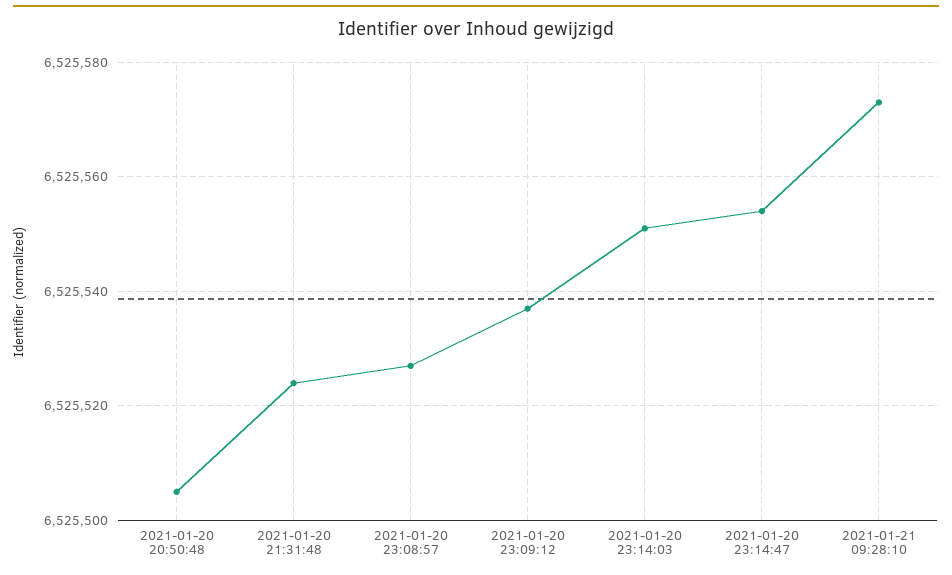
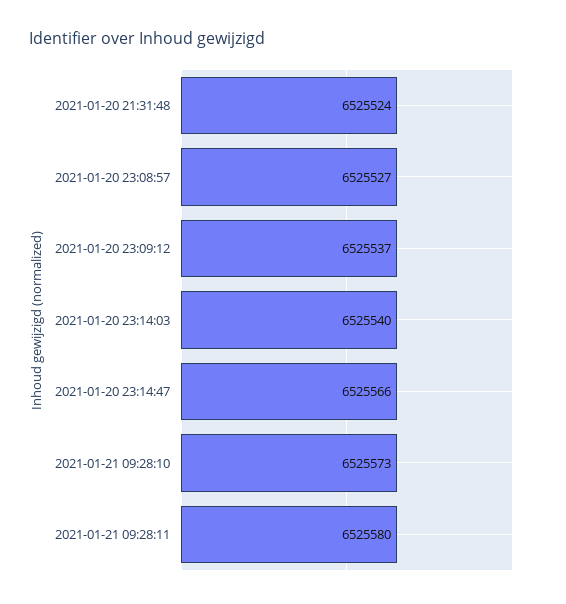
2021-01-20 20:50:48: 6525505 -> none
2021-01-20 23:14:03: 6525550 -> 6525540
2021-01-20 23:14:47: 6525555 -> 6525566
2021-01-21 09:28:11: none -> 6525580

